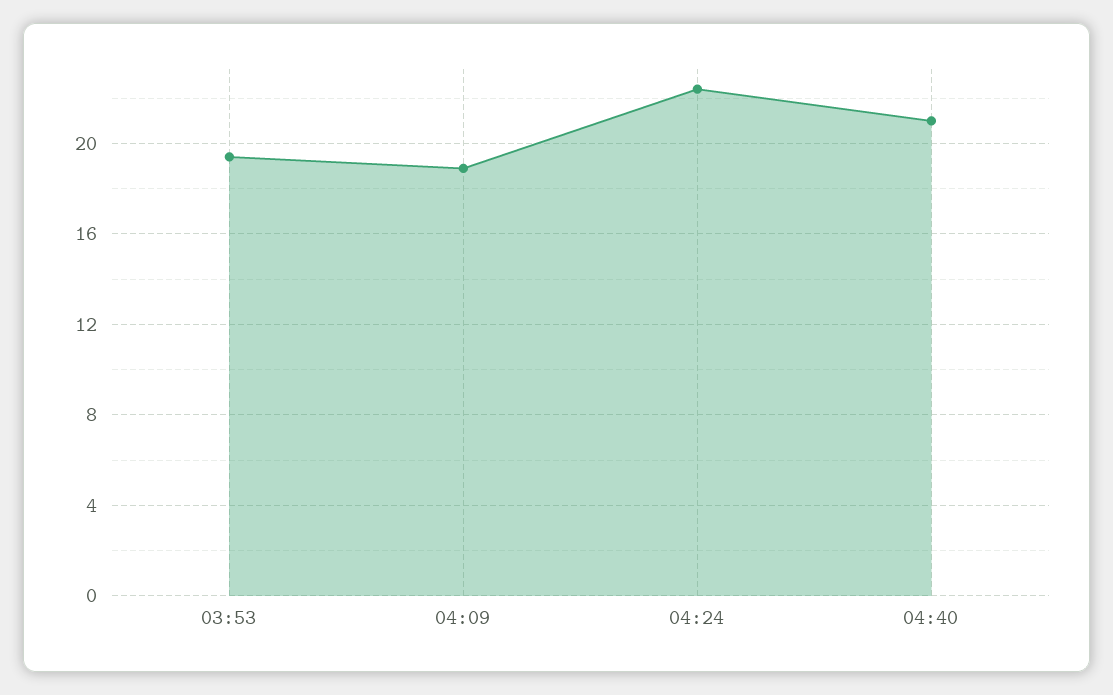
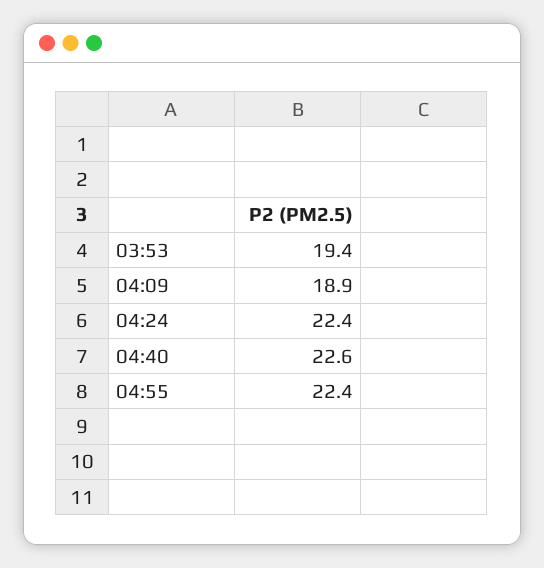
04:40: 21 -> 22.6
04:55: none -> 22.4

